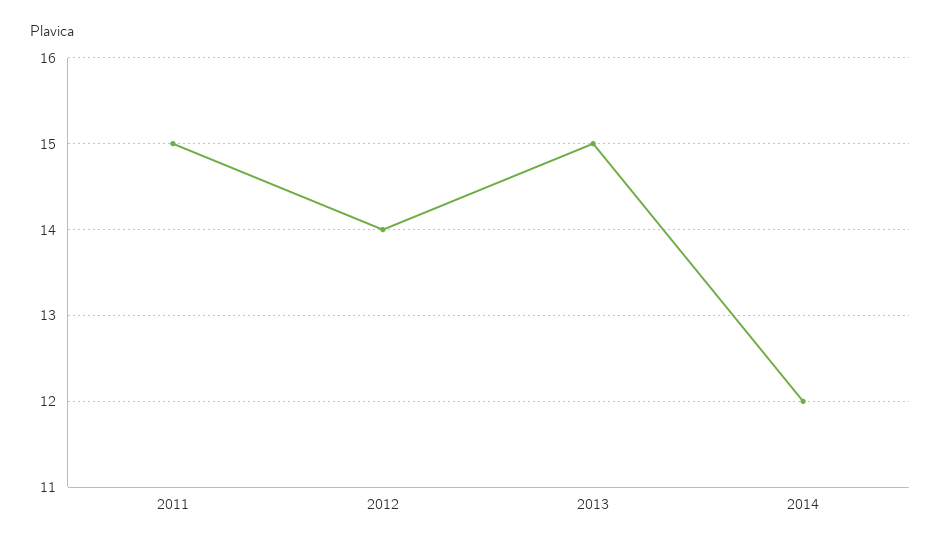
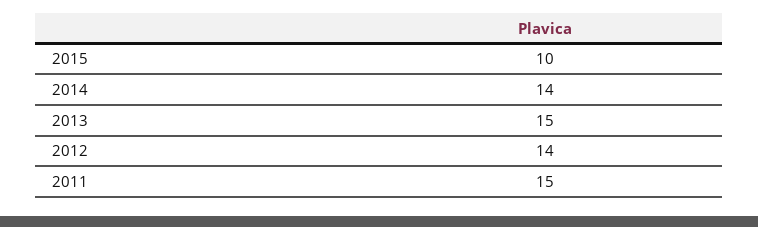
2014: 12 -> 14
2015: none -> 10

